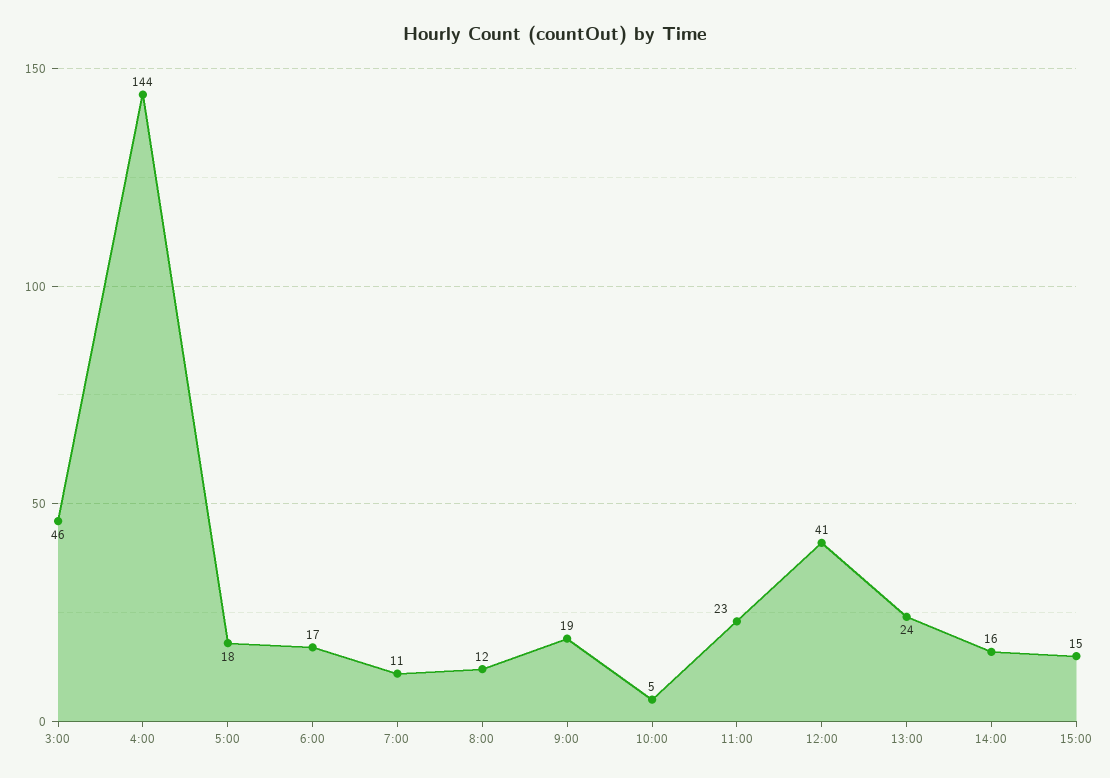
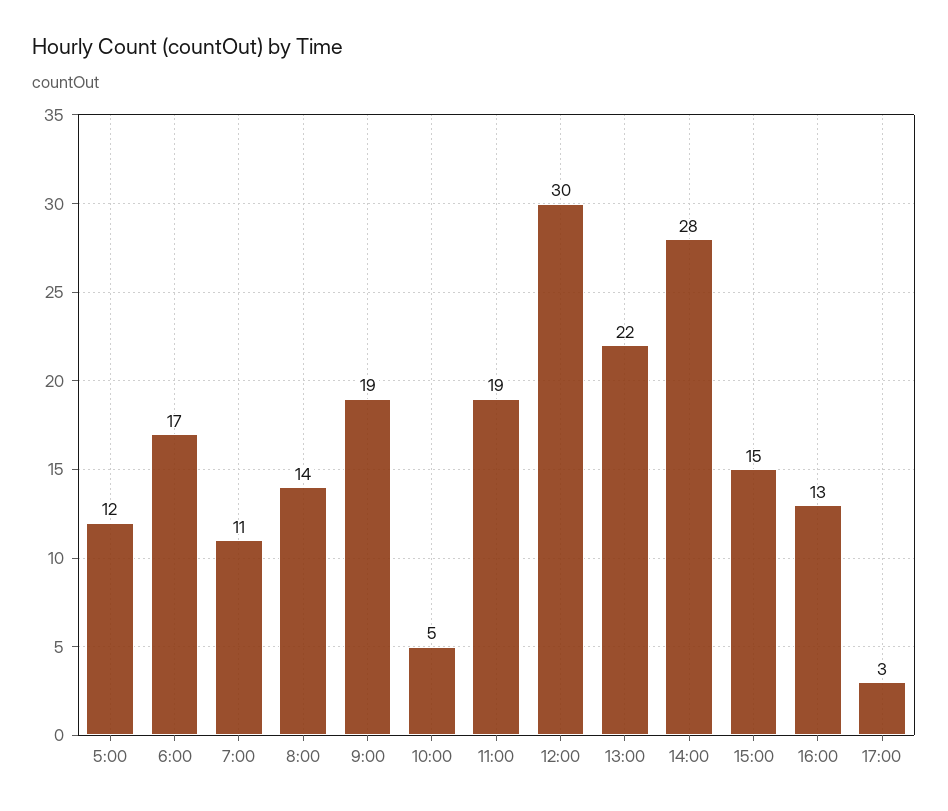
3:00: 46 -> none
4:00: 144 -> none
5:00: 18 -> 12
8:00: 12 -> 14
11:00: 23 -> 19
12:00: 41 -> 30
13:00: 24 -> 22
14:00: 16 -> 28
16:00: none -> 13
17:00: none -> 3

